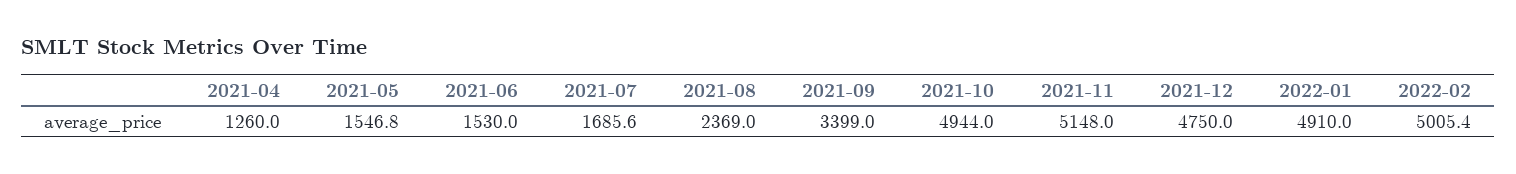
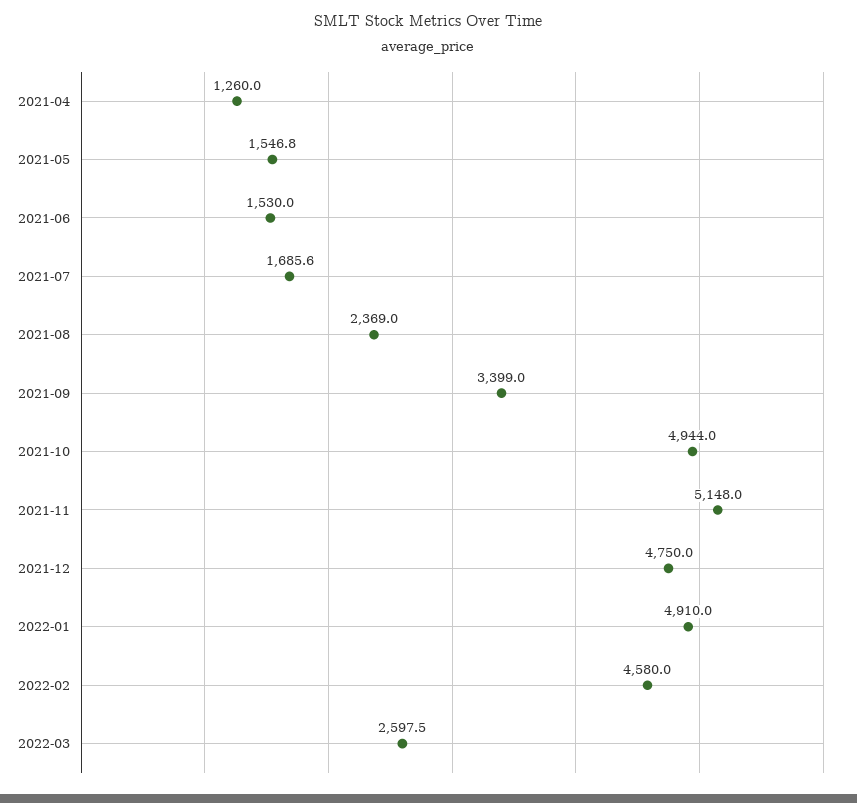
2022-02: 5005.4 -> 4580
2022-03: none -> 2597.5

